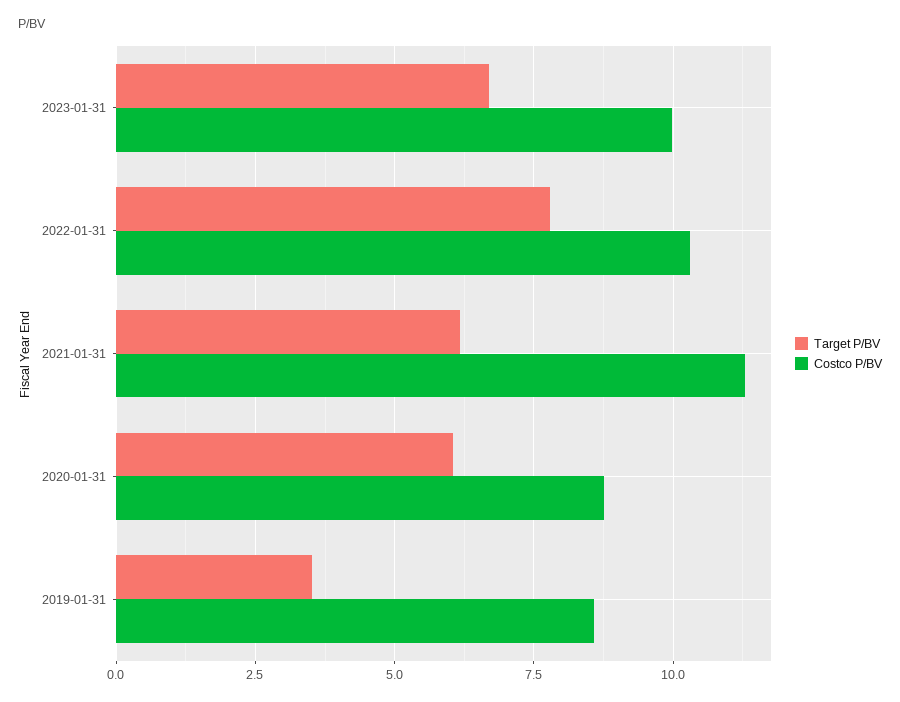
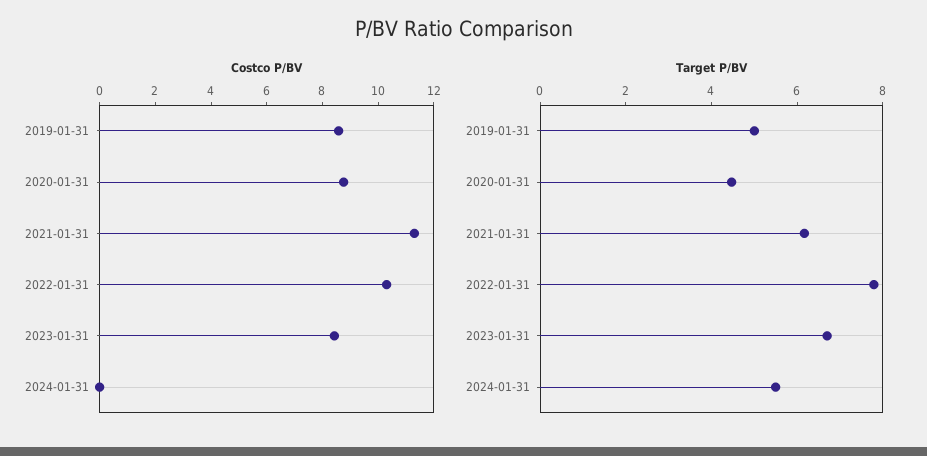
Costco P/BV, 2023-01-31: 10 -> 8.5
Target P/BV, 2020-01-31: 6 -> 4.5
Target P/BV, 2019-01-31: 3.5 -> 5
Costco P/BV, 2024-01-31: none -> 0
Target P/BV, 2024-01-31: none -> 5.5

